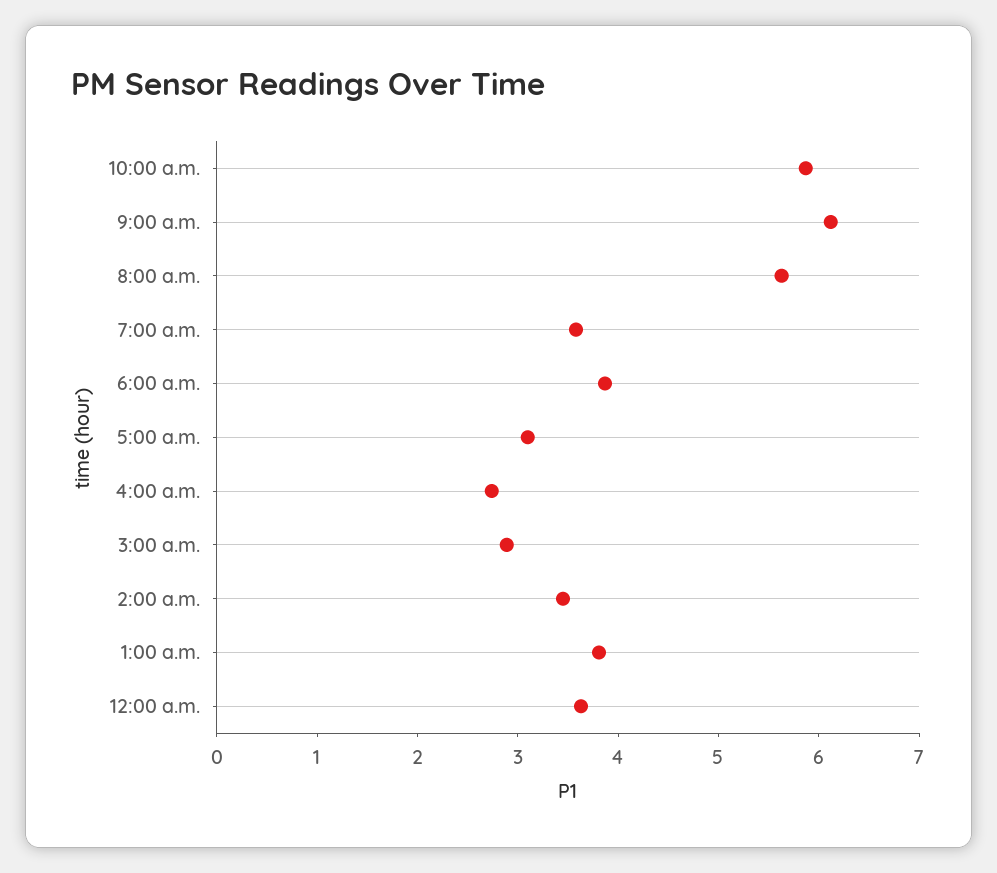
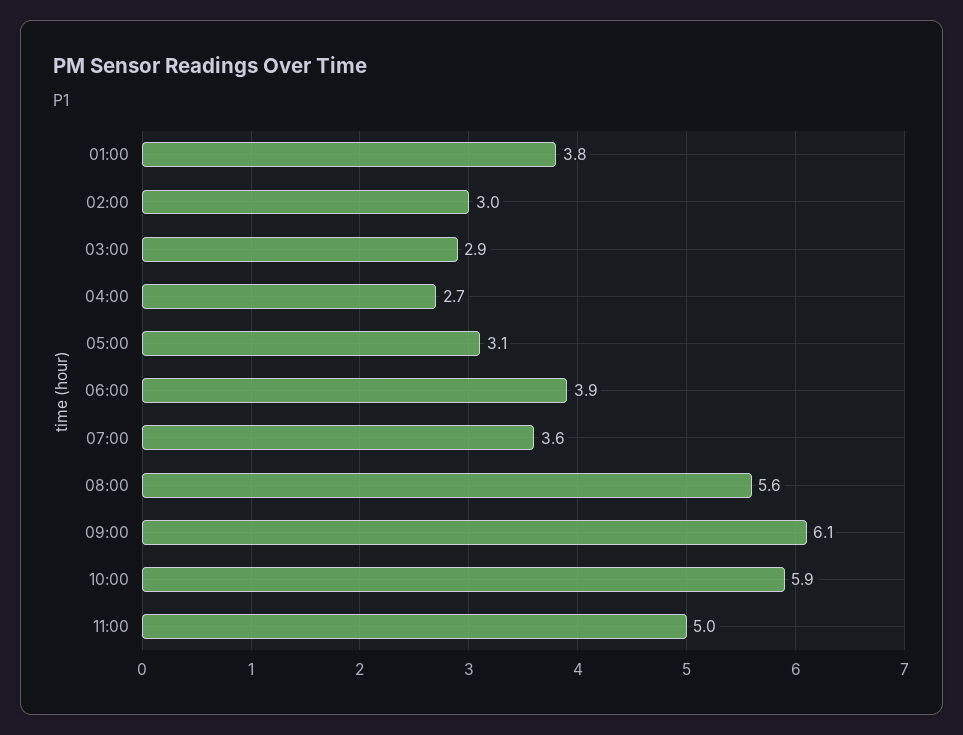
2:00 a.m.: 3.4 -> 3
12:00 a.m.: 3.6 -> none
11:00: none -> 5

